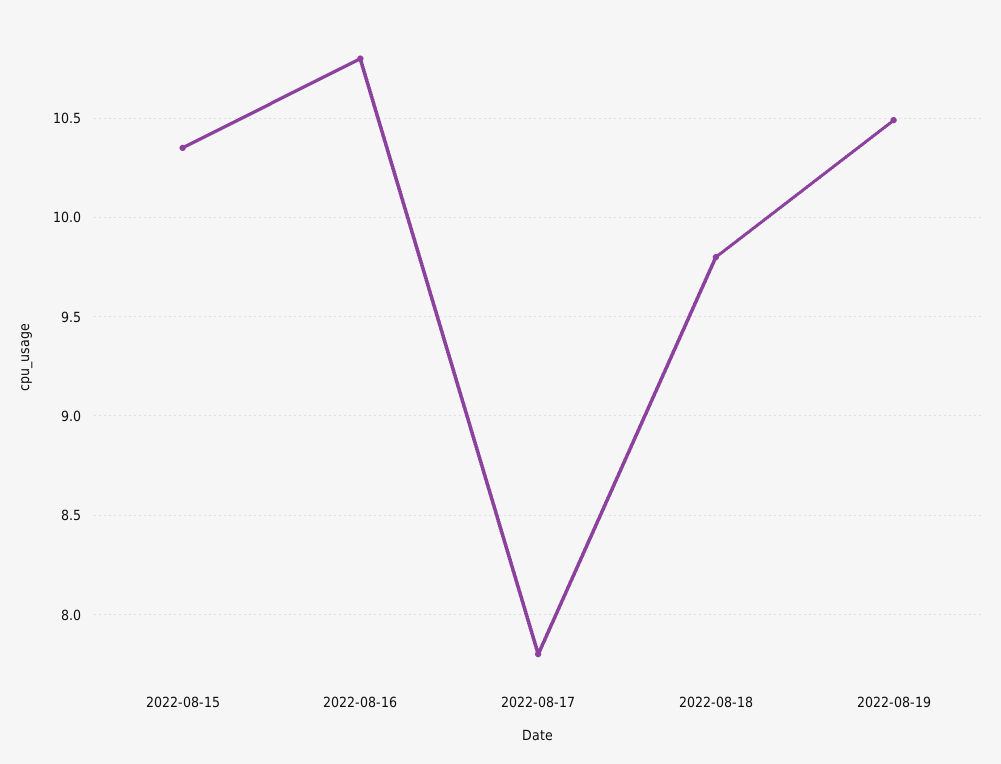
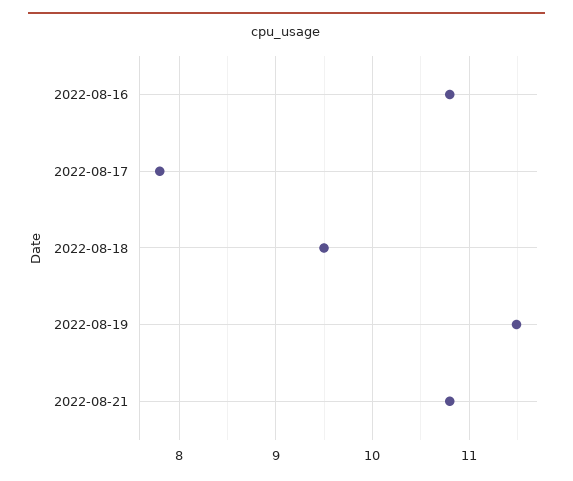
2022-08-15: 10.35 -> none
2022-08-18: 9.8 -> 9.5
2022-08-19: 10.5 -> 11.5
2022-08-21: none -> 10.8

